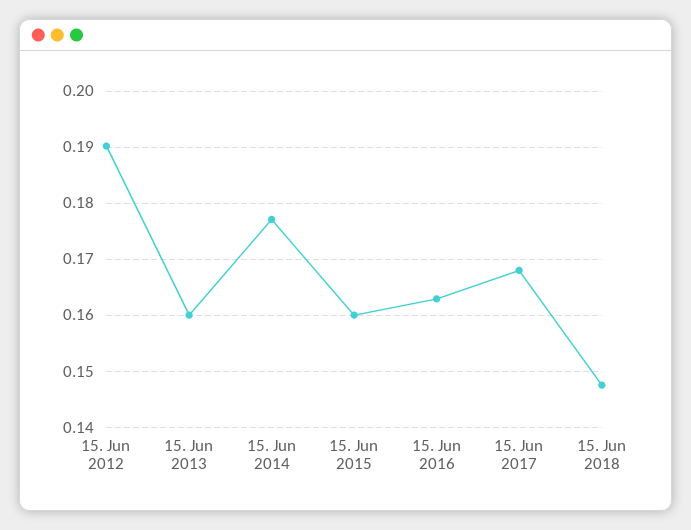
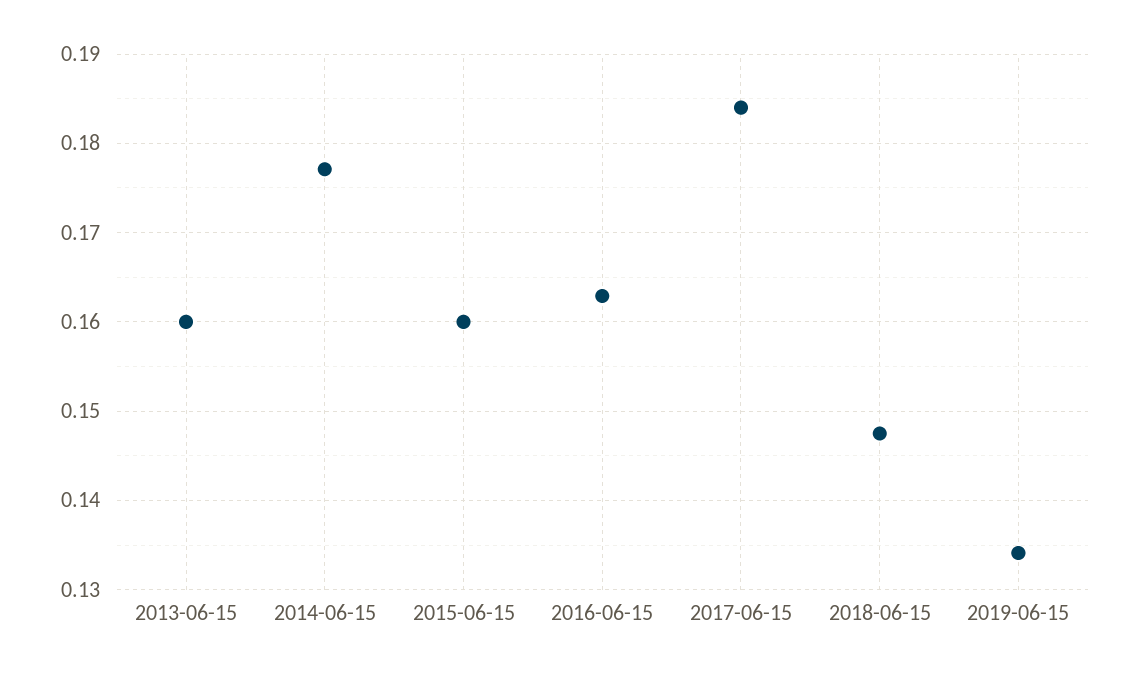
15. Jun 2012: 0.19 -> none
15. Jun 2017: 0.168 -> 0.184
2019-06-15: none -> 0.134

